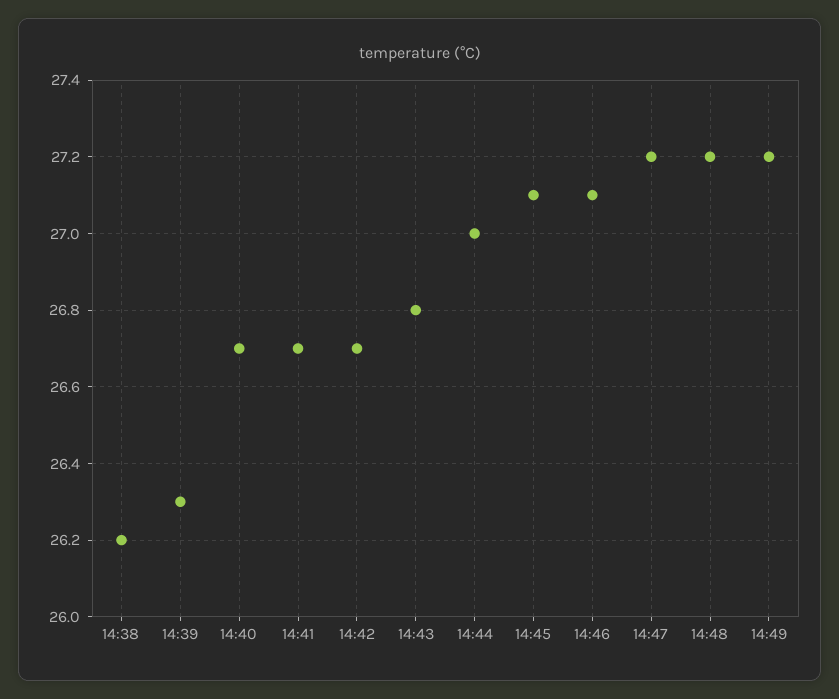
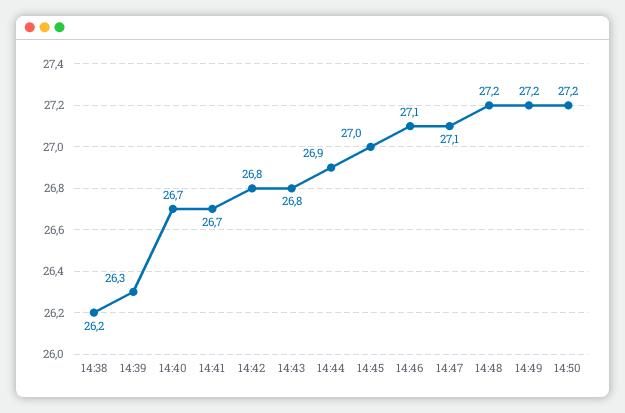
14:42: 26.7 -> 26.8
14:44: 27 -> 26.9
14:45: 27.1 -> 27
14:47: 27.2 -> 27.1
14:50: none -> 27.2

